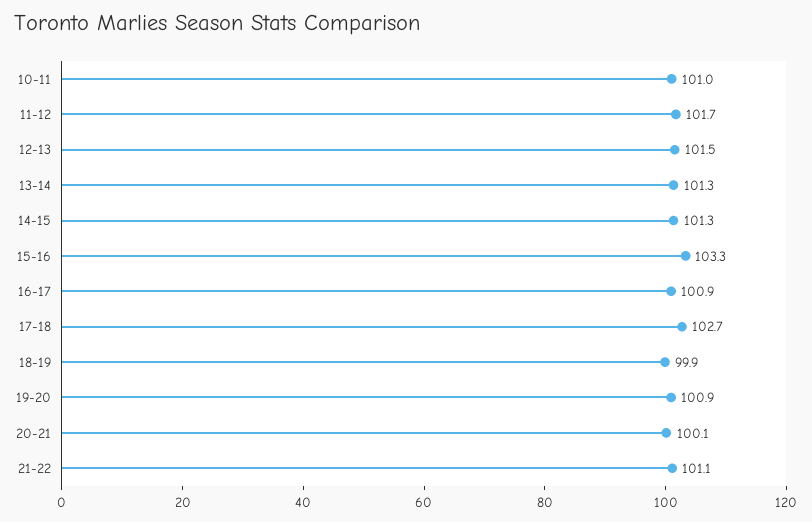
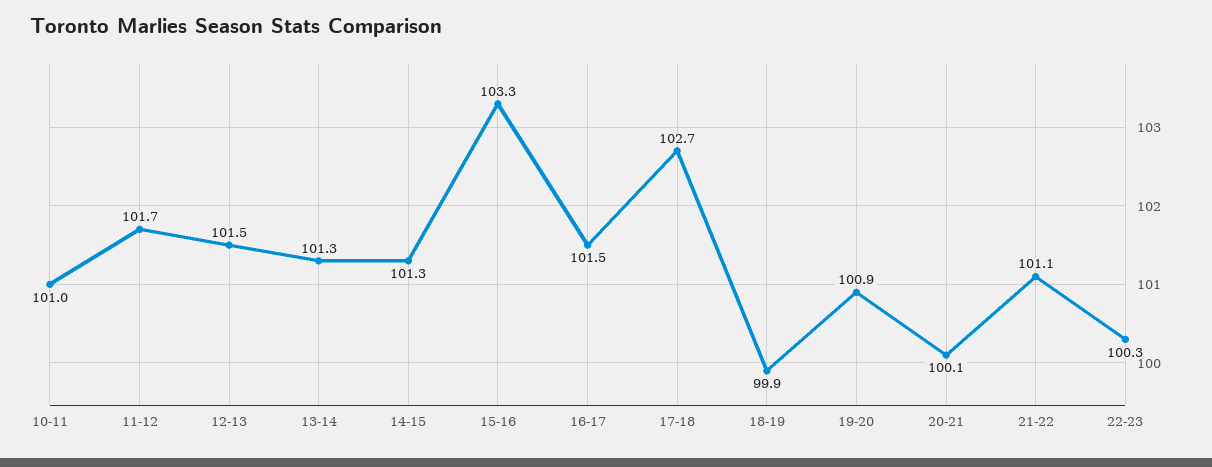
16-17: 100.9 -> 101.5
22-23: none -> 100.3

